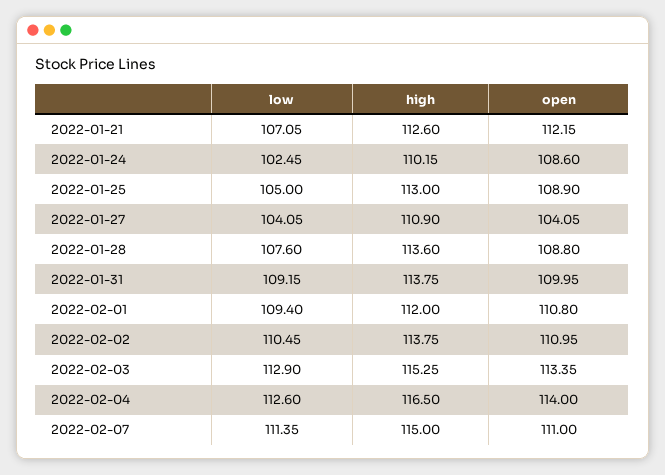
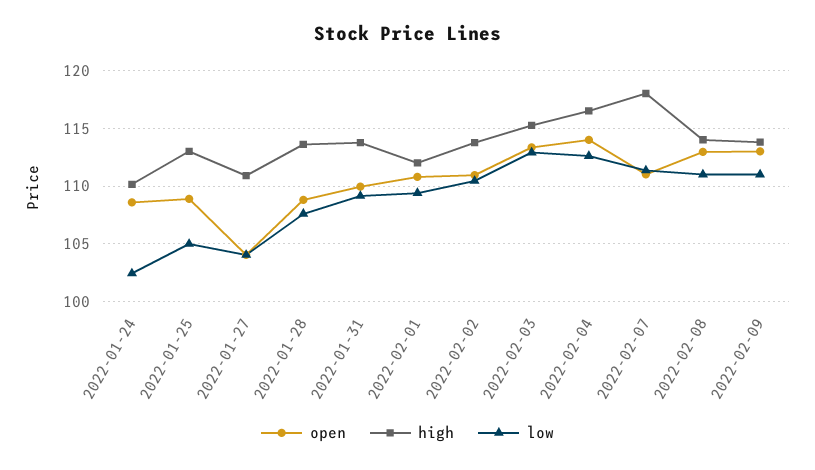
low, 2022-01-21: 107.05 -> none
high, 2022-01-21: 112.6 -> none
open, 2022-01-21: 112.15 -> none
high, 2022-02-07: 115 -> 118
open, 2022-02-08: none -> 113
high, 2022-02-08: none -> 114
low, 2022-02-08: none -> 111
open, 2022-02-09: none -> 113
high, 2022-02-09: none -> 114
low, 2022-02-09: none -> 111

